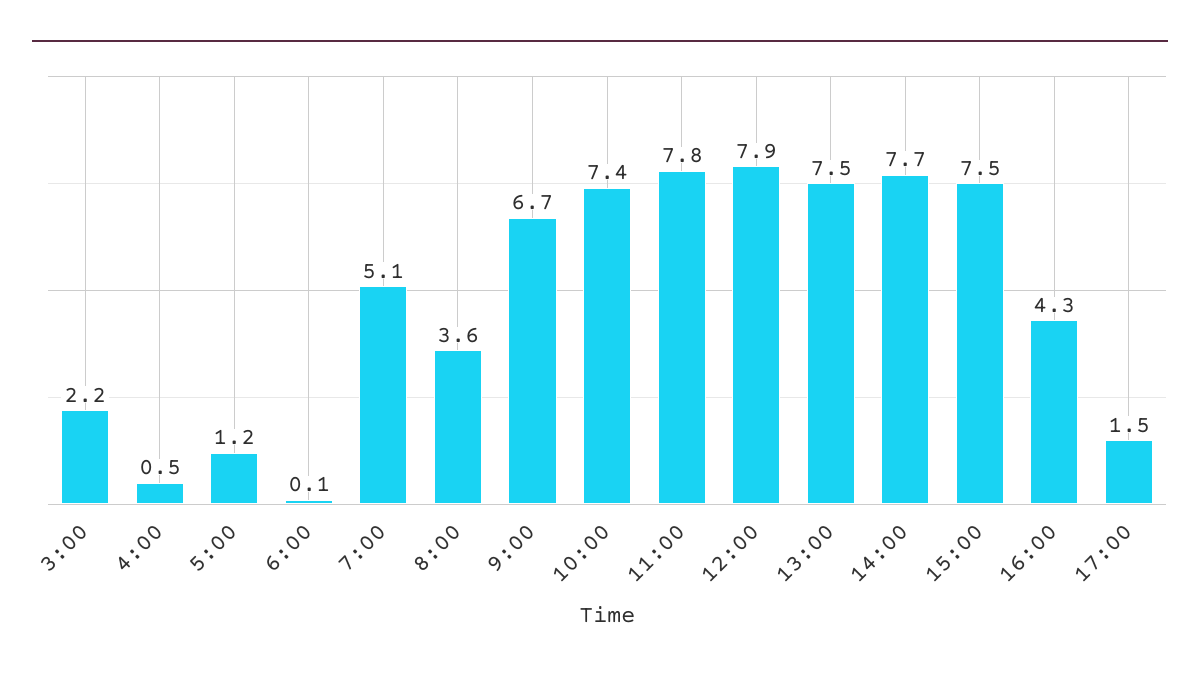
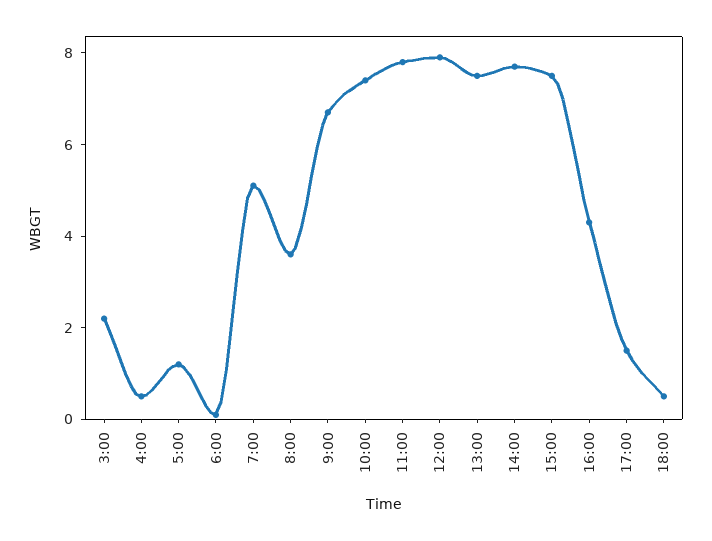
18:00: none -> 0.5

